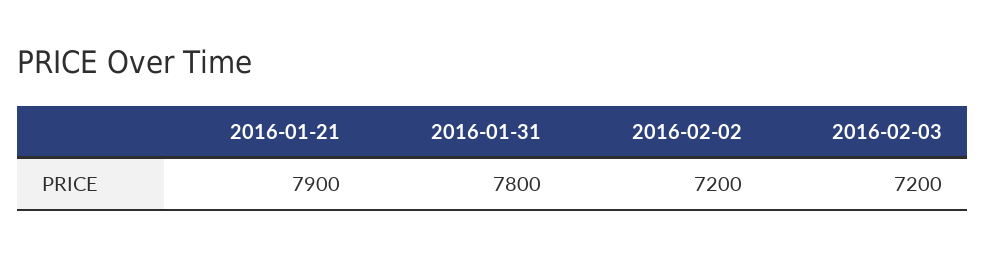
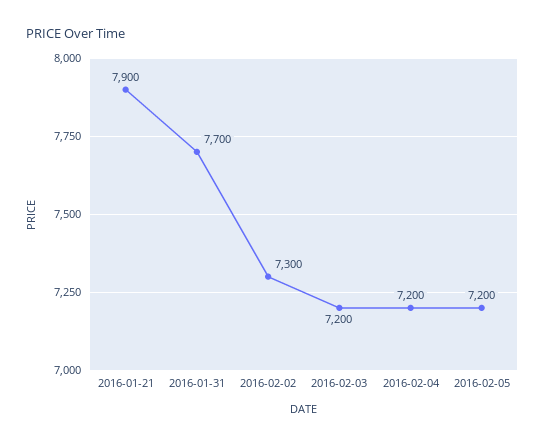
2016-01-31: 7800 -> 7700
2016-02-02: 7200 -> 7300
2016-02-04: none -> 7200
2016-02-05: none -> 7200

